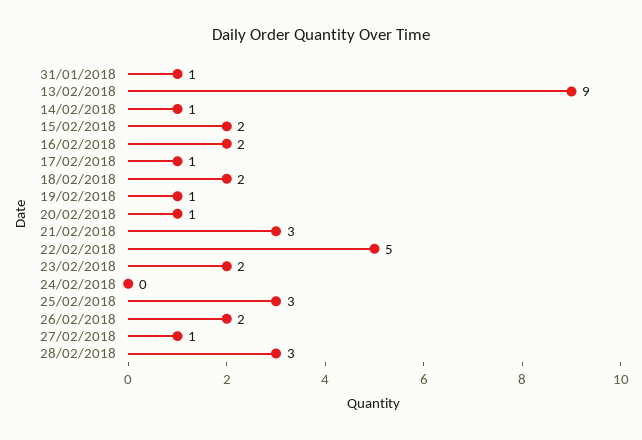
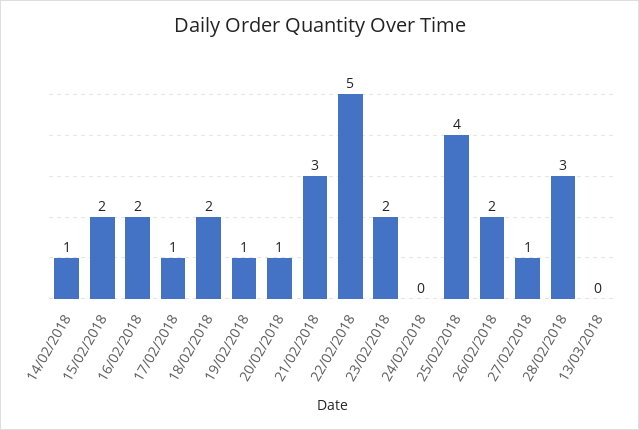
31/01/2018: 1 -> none
13/02/2018: 9 -> none
25/02/2018: 3 -> 4
13/03/2018: none -> 0

